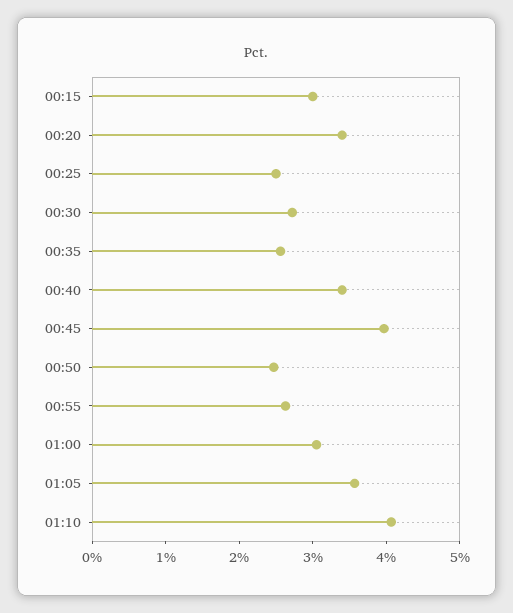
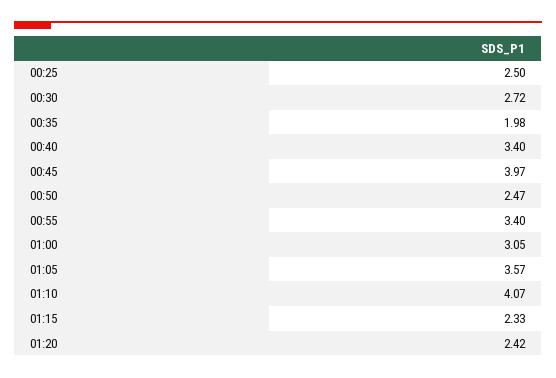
00:15: 3 -> none
00:20: 3.4 -> none
00:35: 2.6 -> 1.98
00:55: 2.6 -> 3.4
01:15: none -> 2.33
01:20: none -> 2.42

